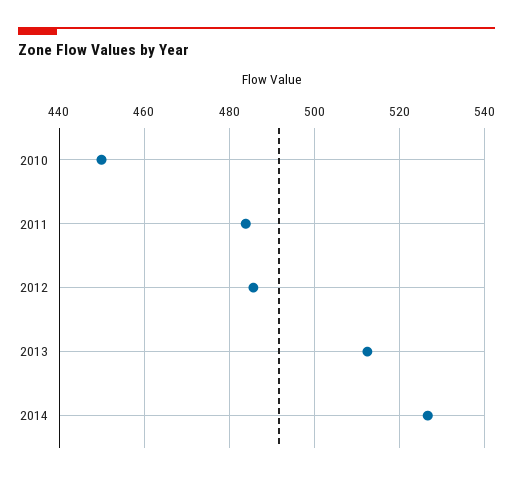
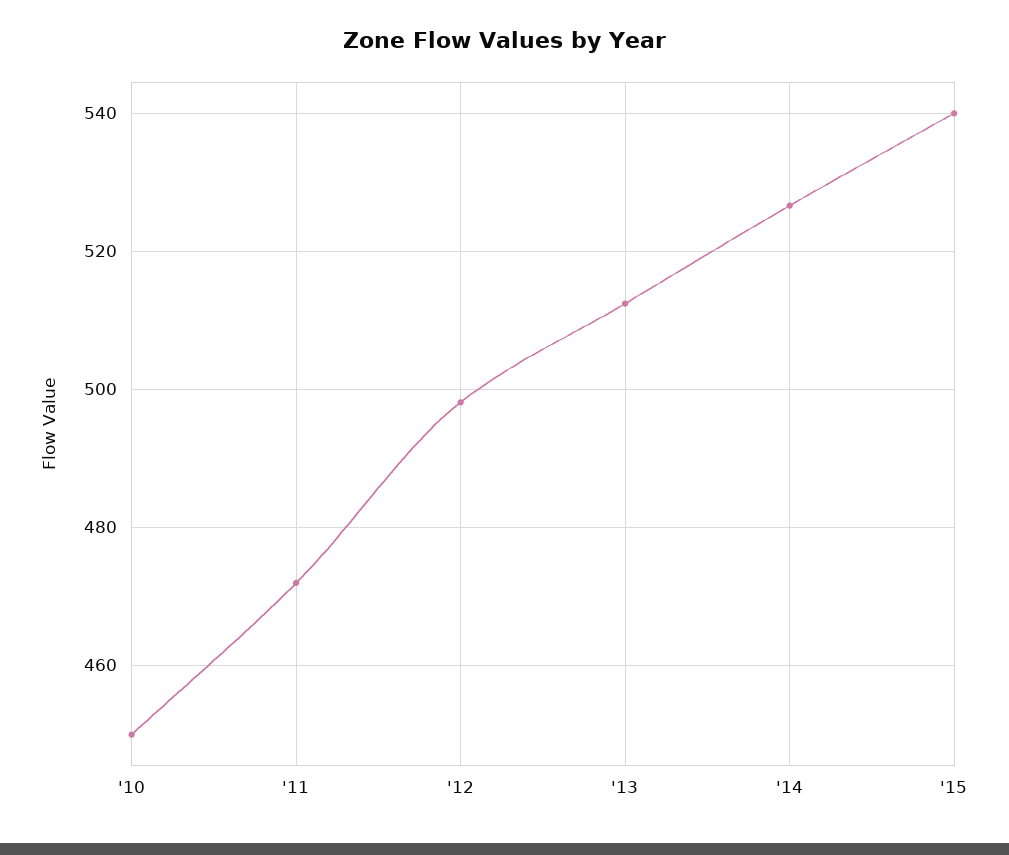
2011: 484 -> 472
2012: 486 -> 498
'15: none -> 540

